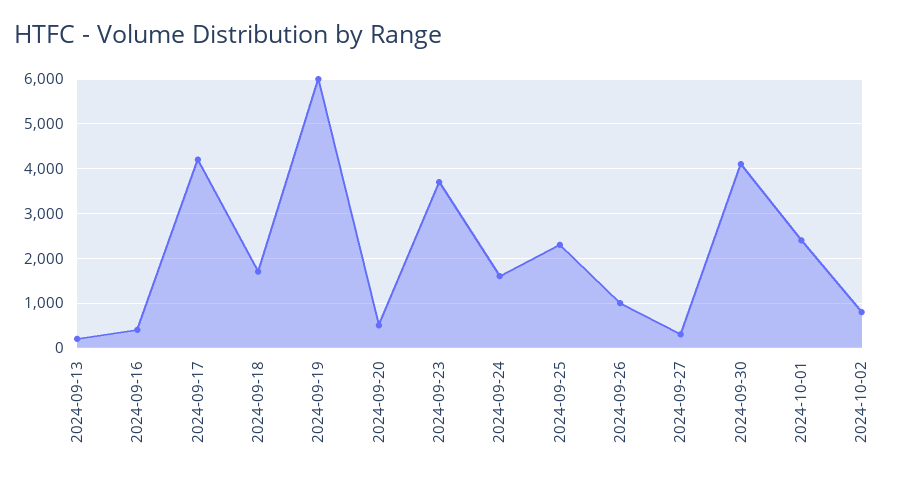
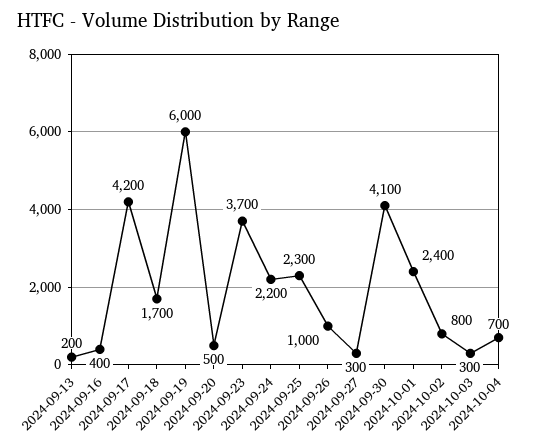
2024-09-24: 1600 -> 2200
2024-10-03: none -> 300
2024-10-04: none -> 700

